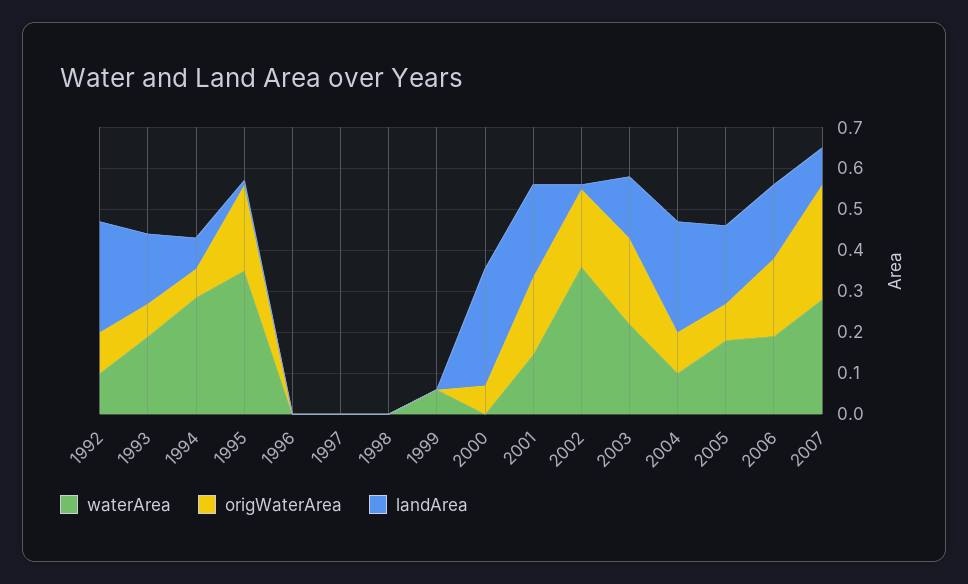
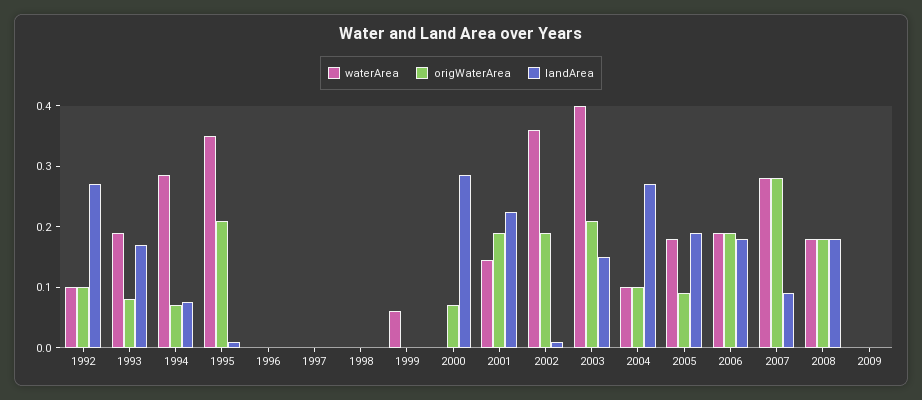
waterArea, 2003: 0.22 -> 0.4
waterArea, 2008: none -> 0.18
origWaterArea, 2008: none -> 0.18
landArea, 2008: none -> 0.18
waterArea, 2009: none -> 0
origWaterArea, 2009: none -> 0
landArea, 2009: none -> 0

